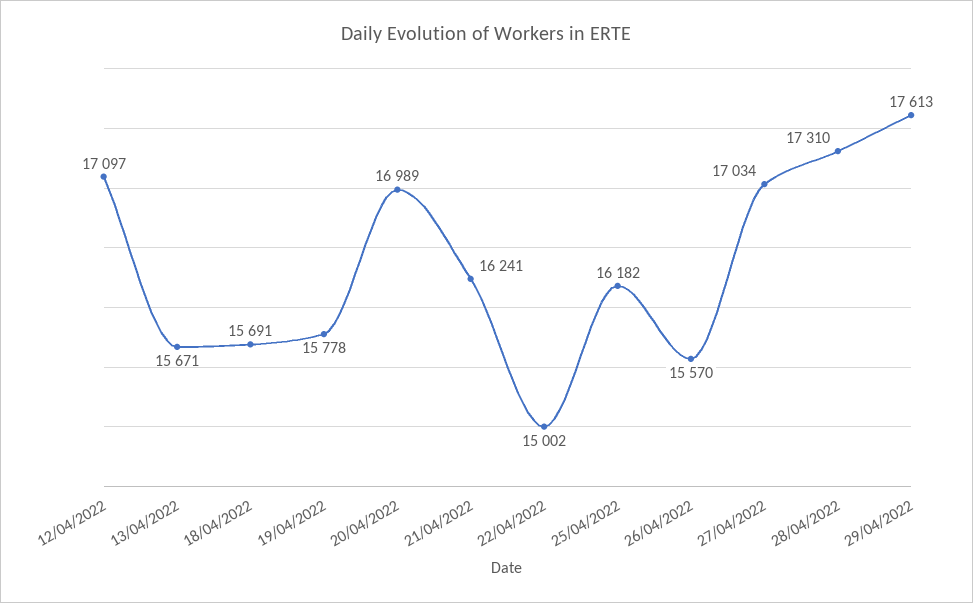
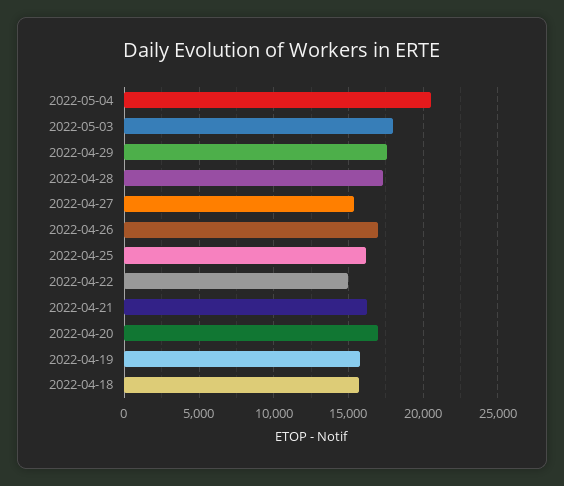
12/04/2022: 17097 -> none
13/04/2022: 15671 -> none
26/04/2022: 15570 -> 17000
27/04/2022: 17034 -> 15500
2022-05-04: none -> 20500
2022-05-03: none -> 18000

